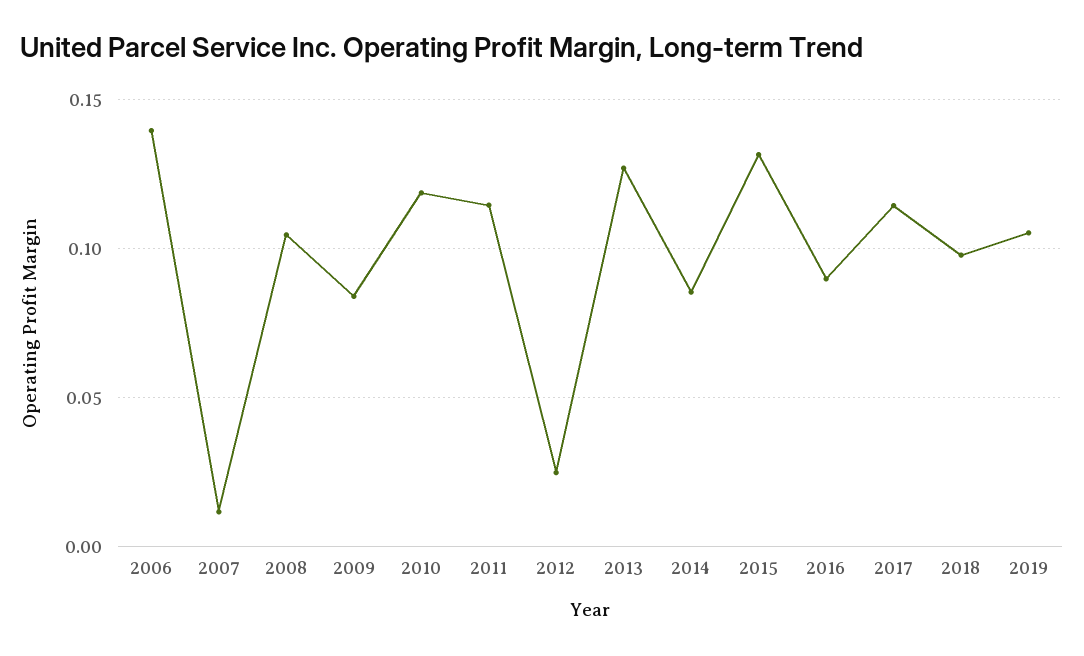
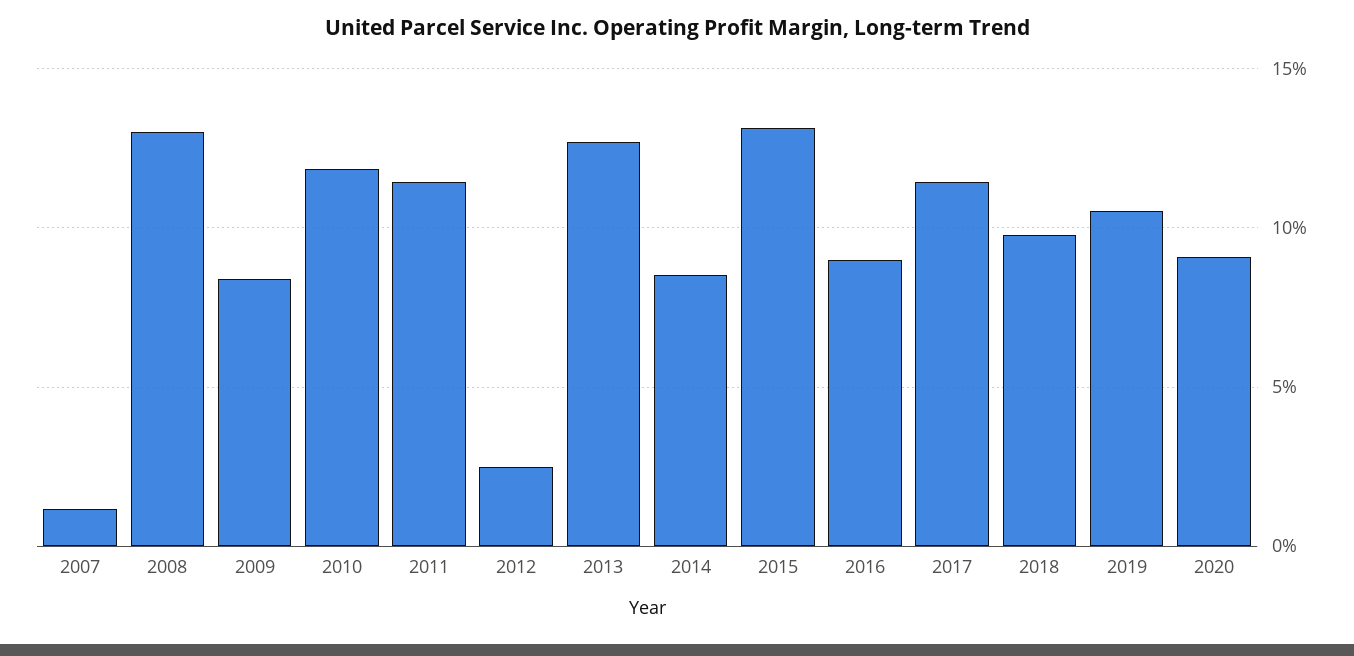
2006: 0.14 -> none
2008: 0.105 -> 0.13
2020: none -> 0.09

